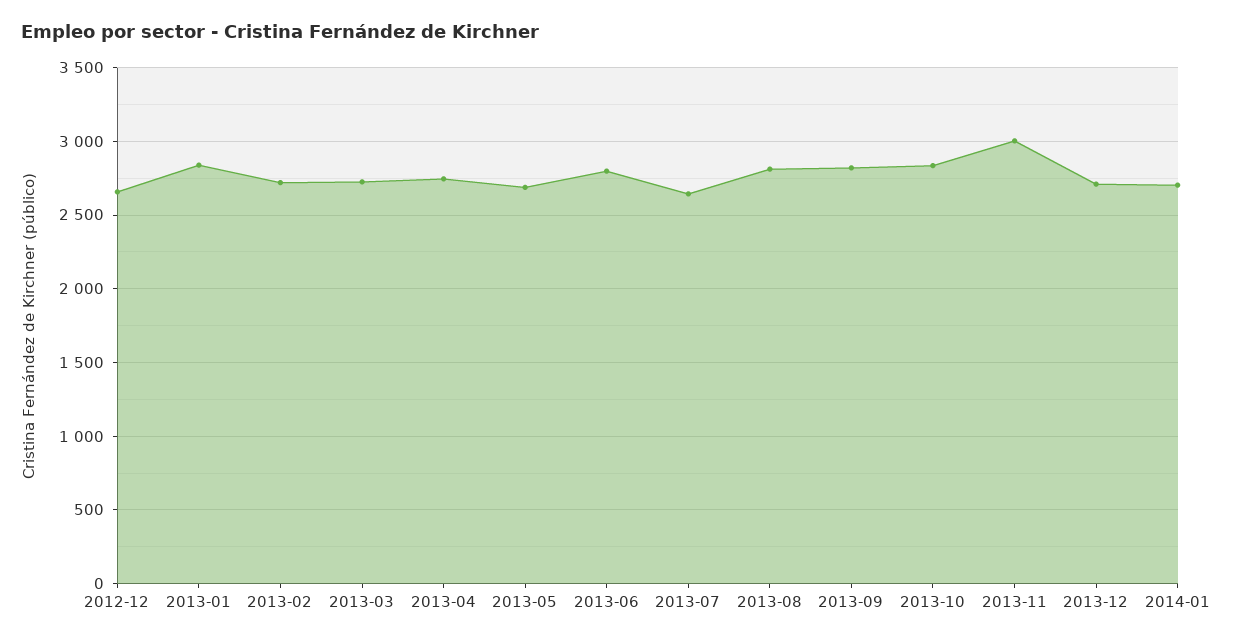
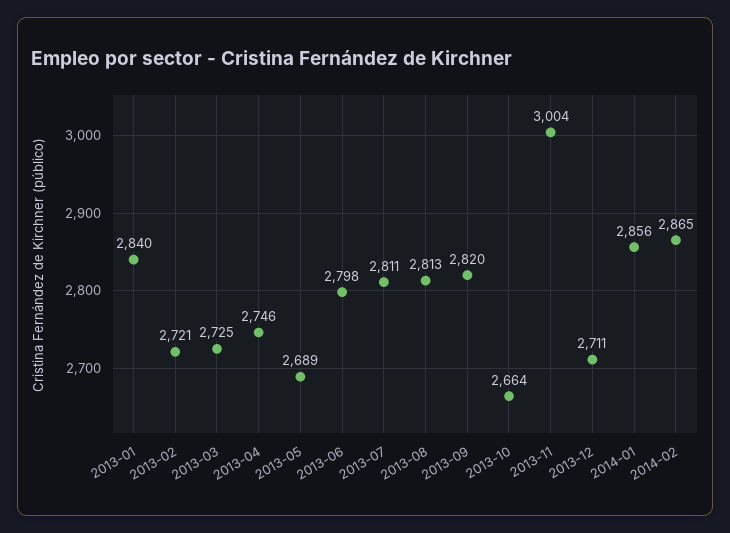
2012-12: 2650 -> none
2013-07: 2650 -> 2811
2013-10: 2850 -> 2664
2014-01: 2700 -> 2856
2014-02: none -> 2865

